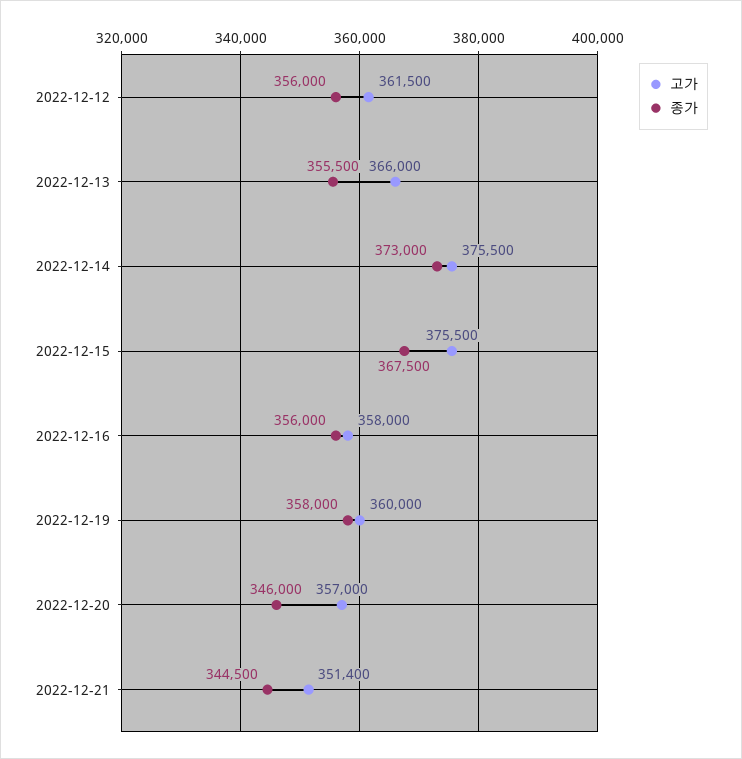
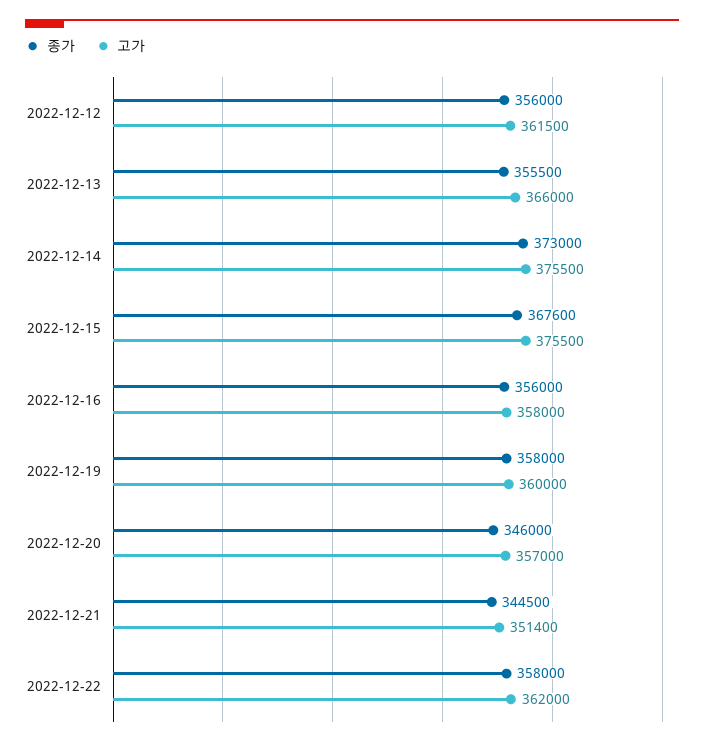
종가, 2022-12-15: 367500 -> 367600
종가, 2022-12-22: none -> 358000
고가, 2022-12-22: none -> 362000

